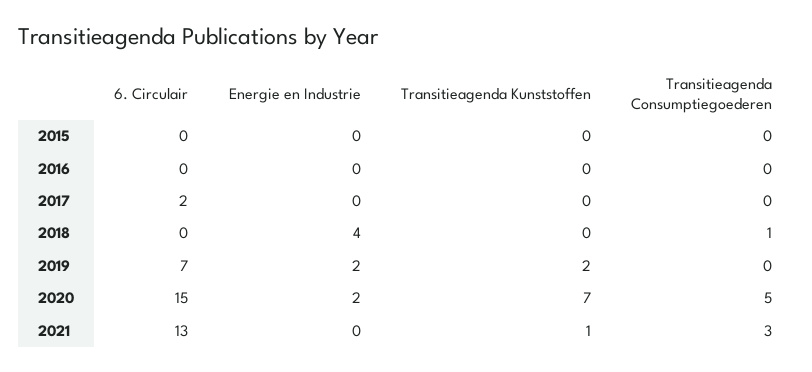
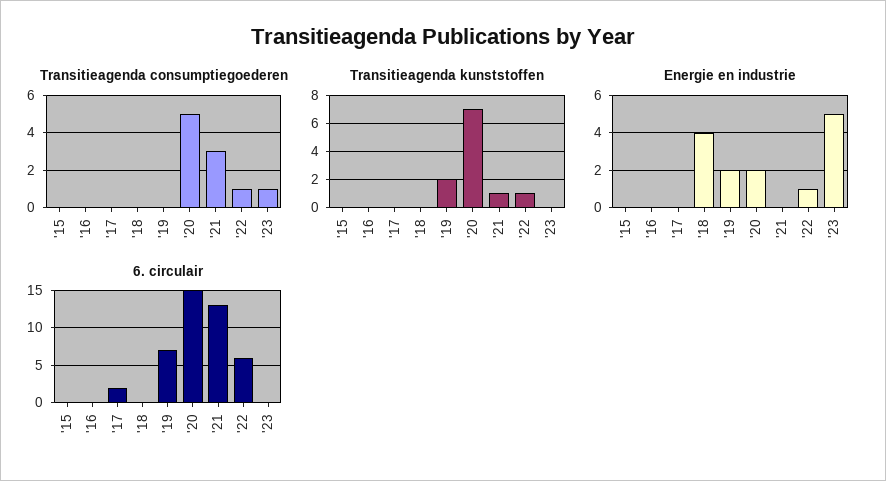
Transitieagenda Consumptiegoederen, 2018: 1 -> 0
Transitieagenda Consumptiegoederen, '22: none -> 1
Transitieagenda Consumptiegoederen, '23: none -> 1
Transitieagenda Kunststoffen, '22: none -> 1
Transitieagenda Kunststoffen, '23: none -> 0
Energie en Industrie, '22: none -> 1
Energie en Industrie, '23: none -> 5
6. Circulair, '22: none -> 6
6. Circulair, '23: none -> 0

